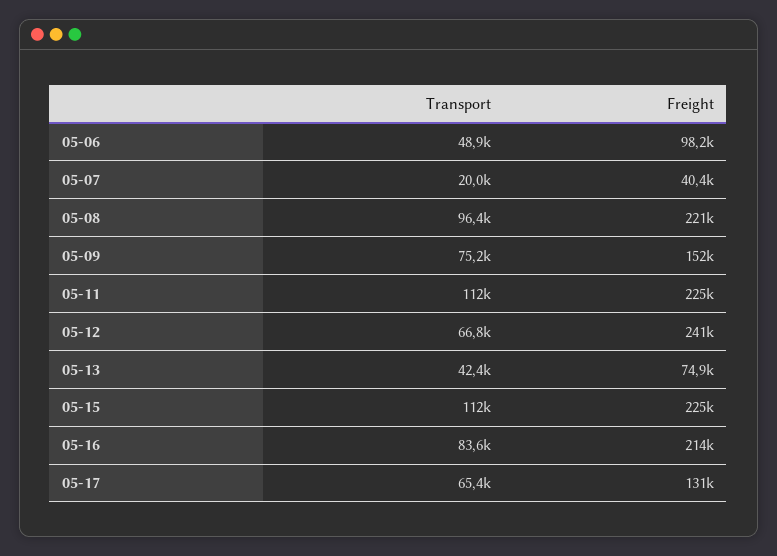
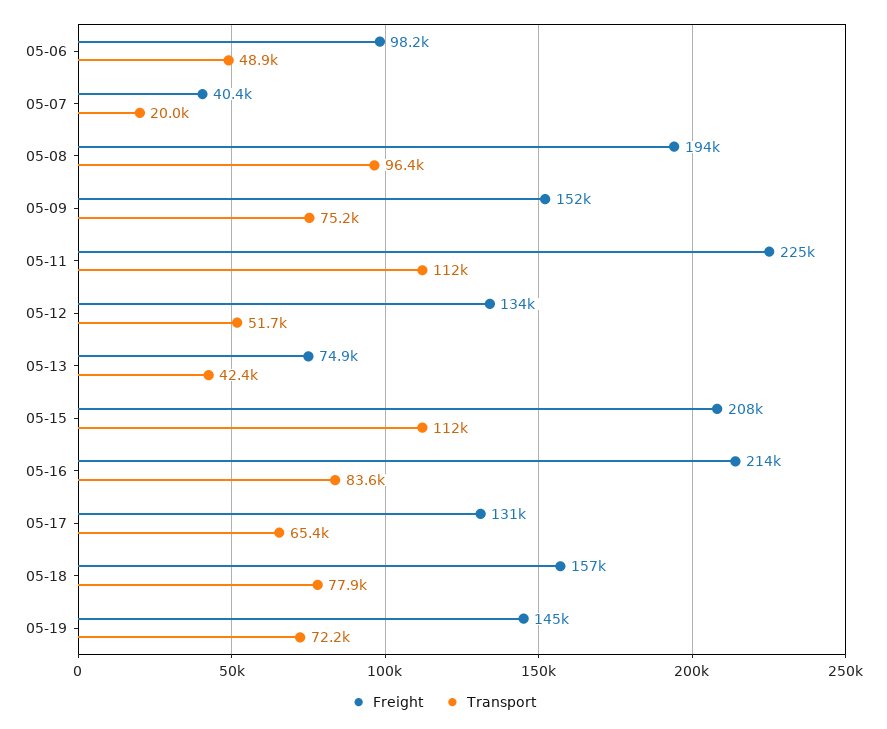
Freight, 05-08: 221000 -> 194000
Transport, 05-12: 66800 -> 51700
Freight, 05-12: 241000 -> 134000
Freight, 05-15: 225000 -> 208000
Freight, 05-18: none -> 157000
Transport, 05-18: none -> 77900
Freight, 05-19: none -> 145000
Transport, 05-19: none -> 72200

